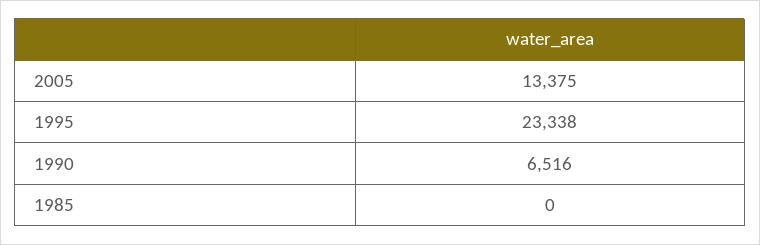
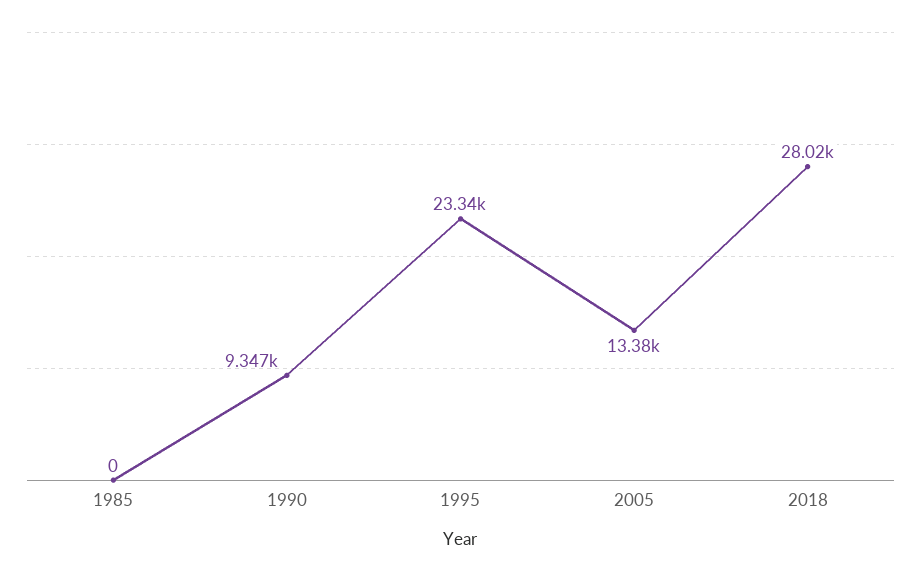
1990: 6516 -> 9347
2018: none -> 28020

